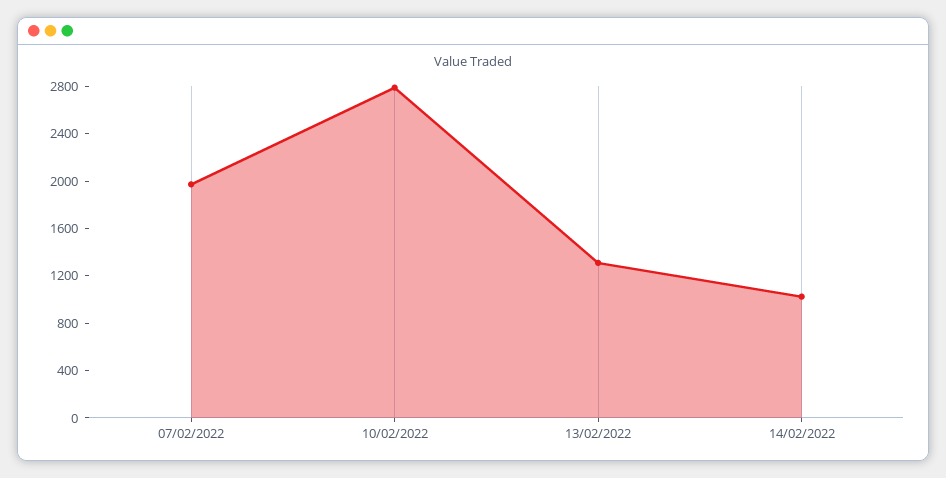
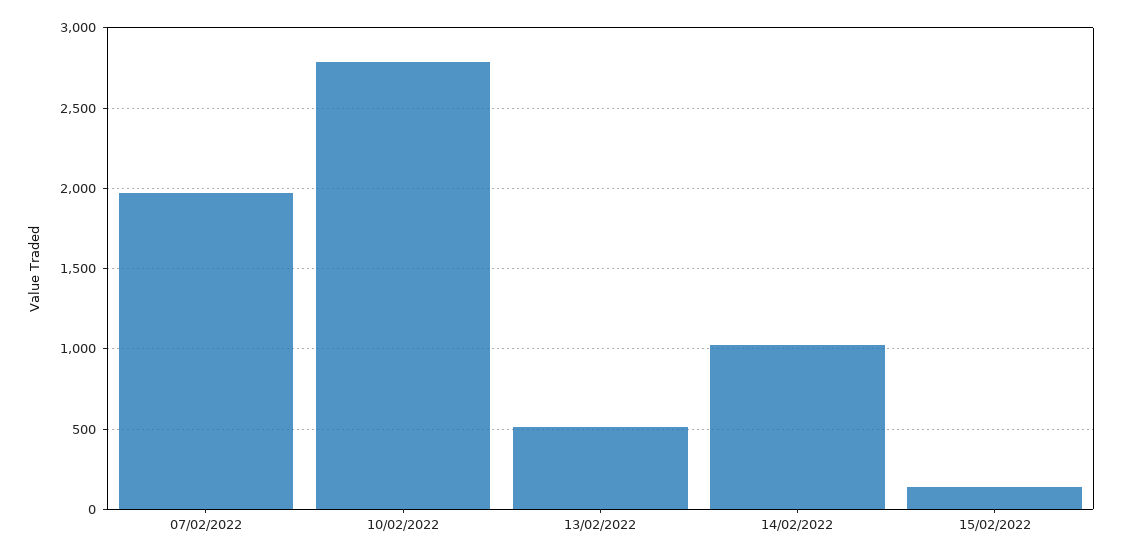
13/02/2022: 1300 -> 500
15/02/2022: none -> 150

